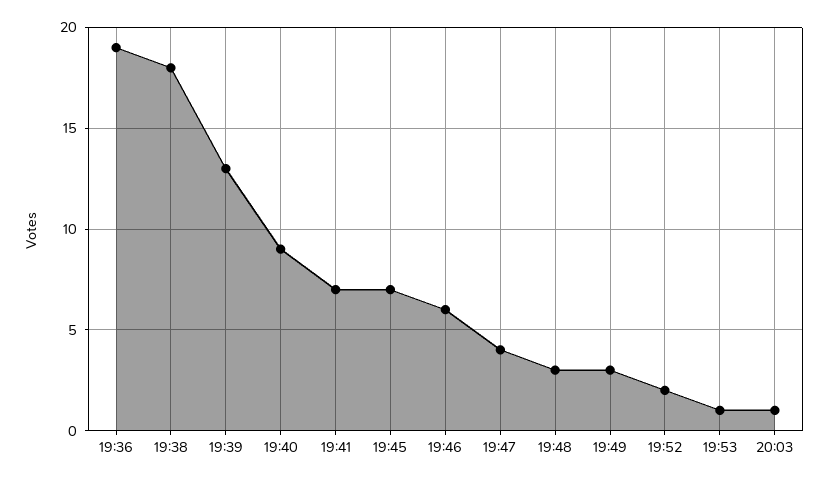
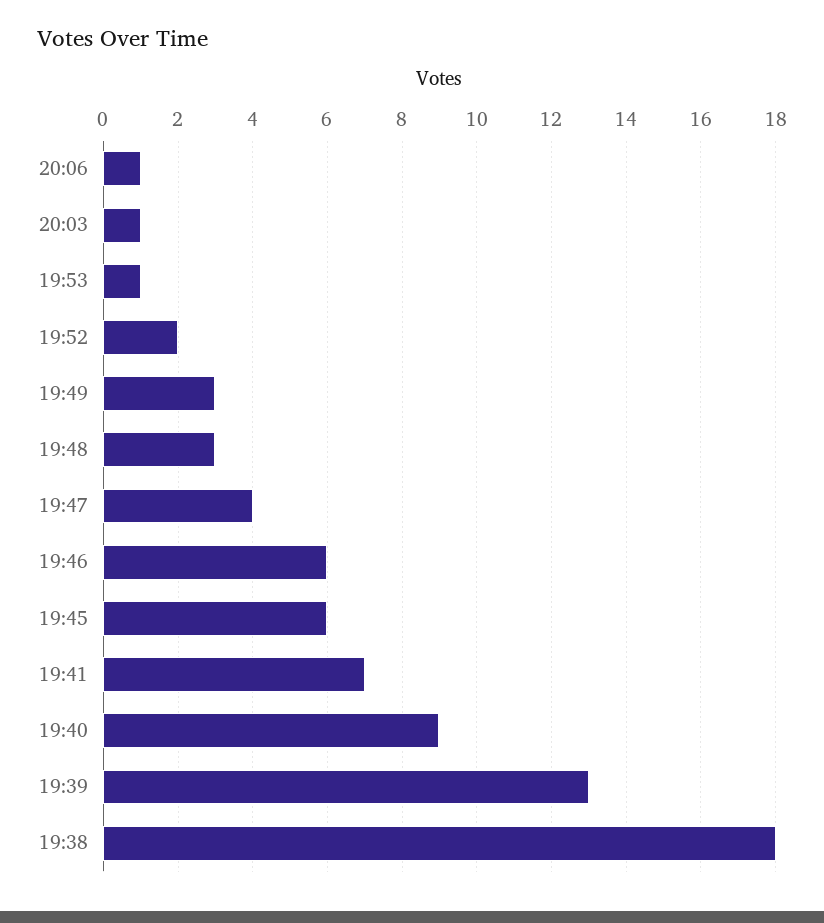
19:36: 19 -> none
19:45: 7 -> 6
20:06: none -> 1

